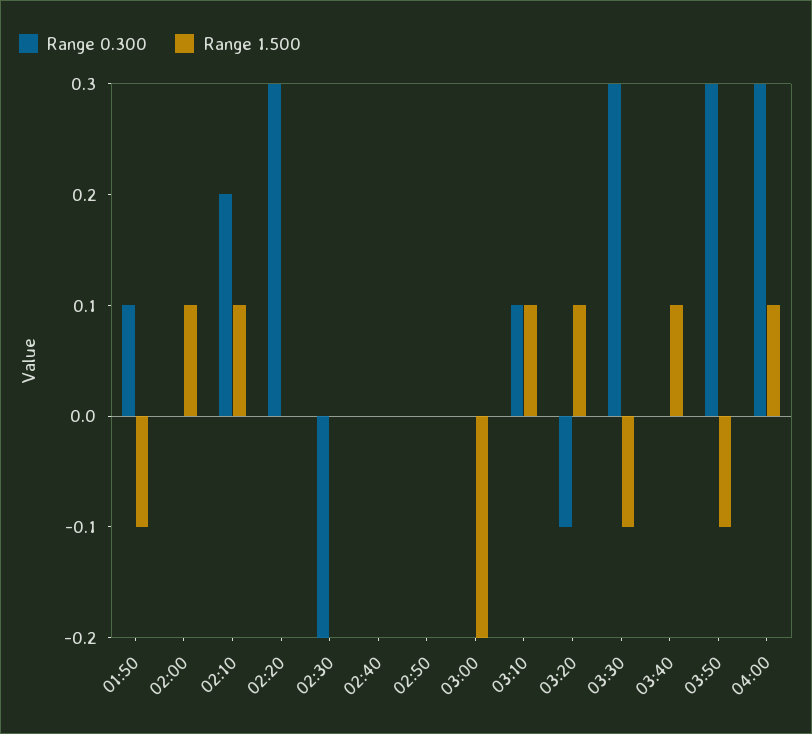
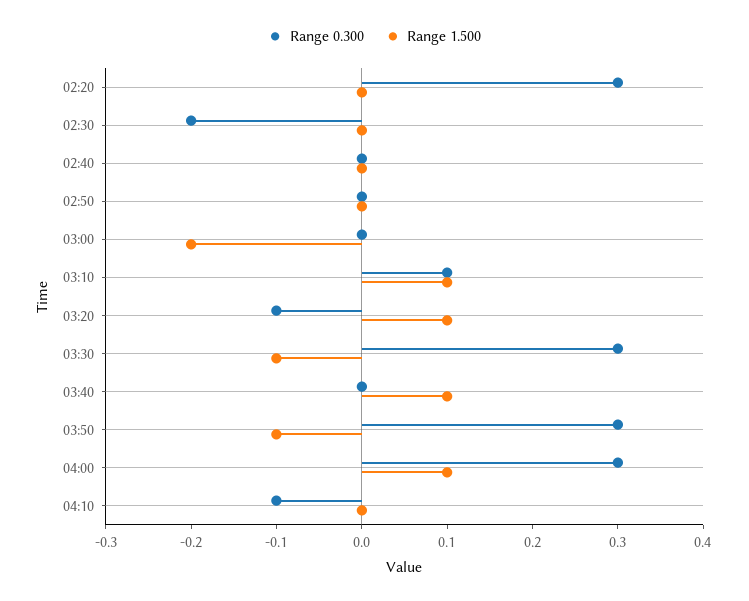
Range 0.300, 01:50: 0.1 -> none
Range 1.500, 01:50: -0.1 -> none
Range 0.300, 02:00: 0 -> none
Range 1.500, 02:00: 0.1 -> none
Range 0.300, 02:10: 0.2 -> none
Range 1.500, 02:10: 0.1 -> none
Range 0.300, 04:10: none -> -0.1
Range 1.500, 04:10: none -> 0

